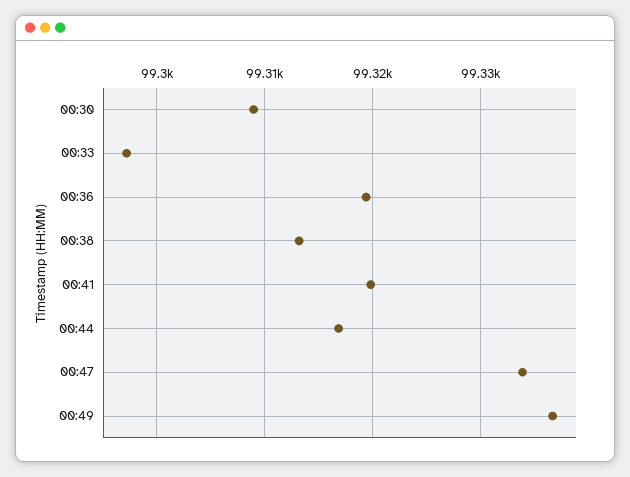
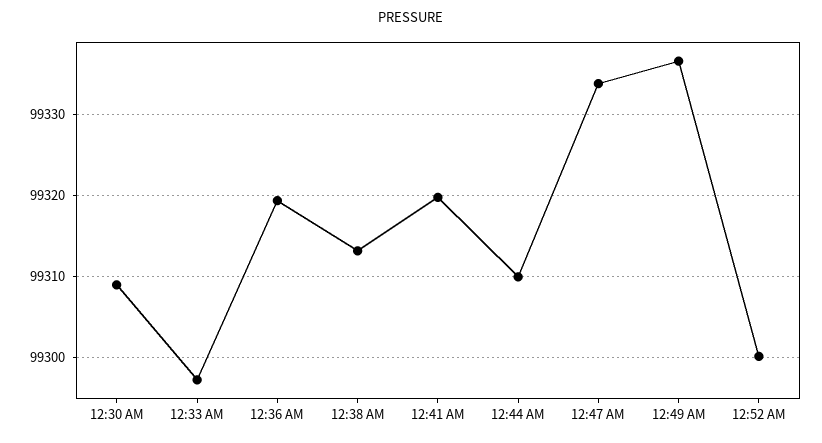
00:44: 99317 -> 99310
12:52 AM: none -> 99300

